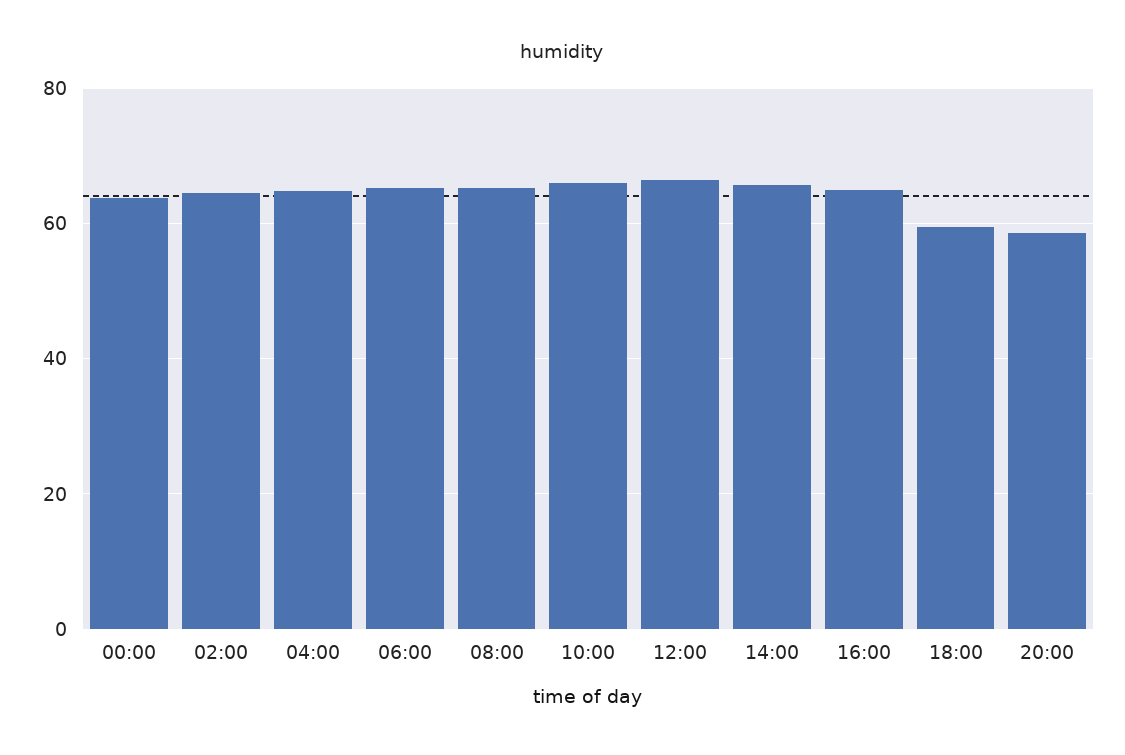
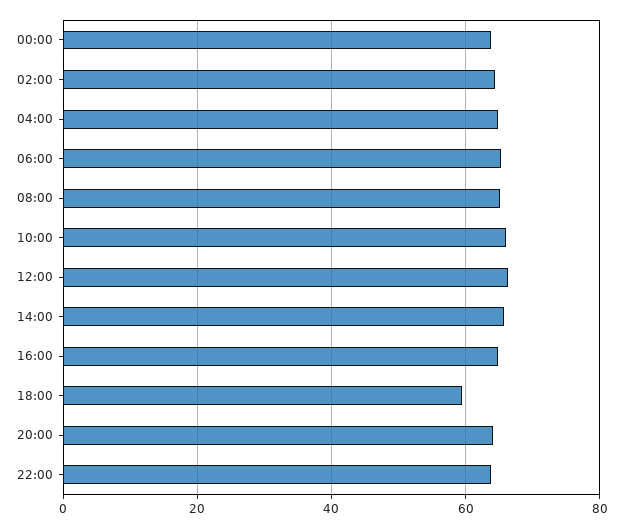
20:00: 58 -> 64
22:00: none -> 64

